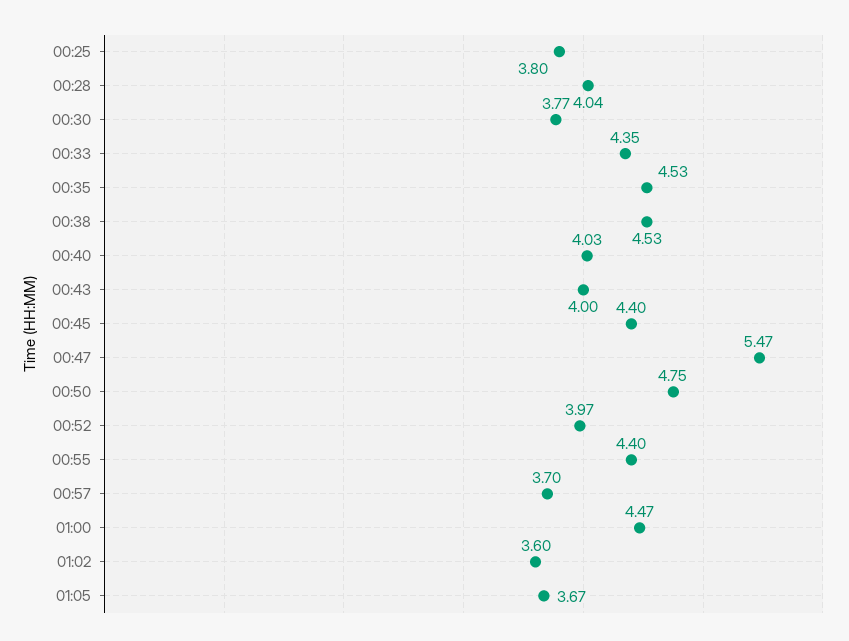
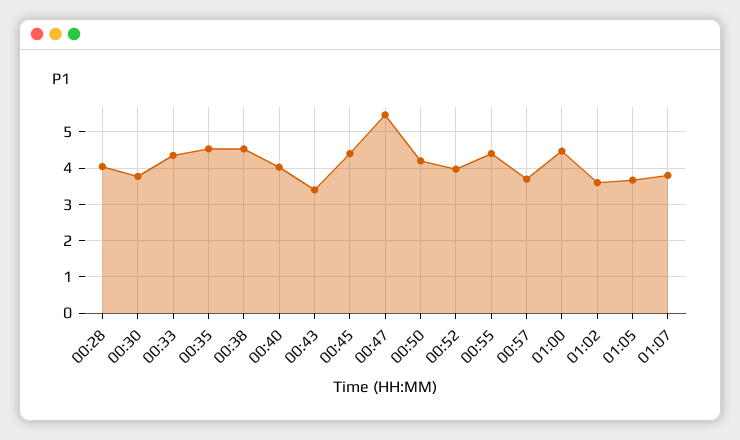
00:25: 3.8 -> none
00:43: 4 -> 3.4
00:50: 4.75 -> 4.2
01:07: none -> 3.8

